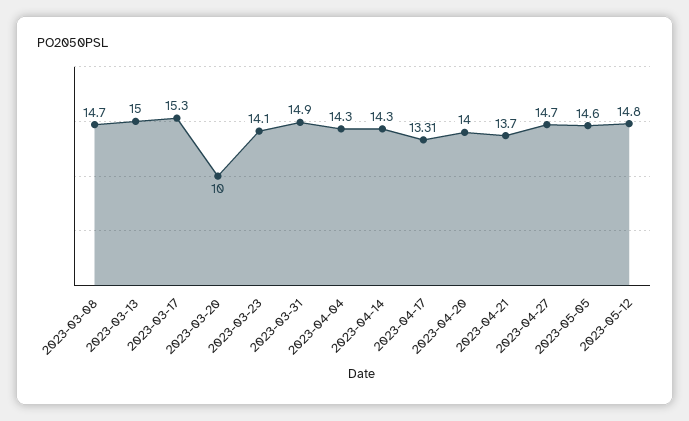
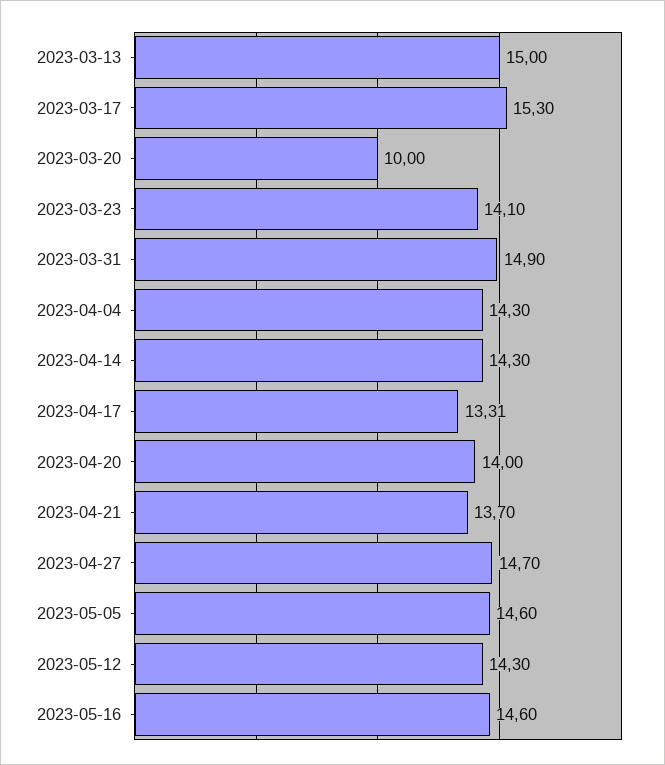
2023-03-08: 14.7 -> none
2023-05-12: 14.8 -> 14.3
2023-05-16: none -> 14.6

